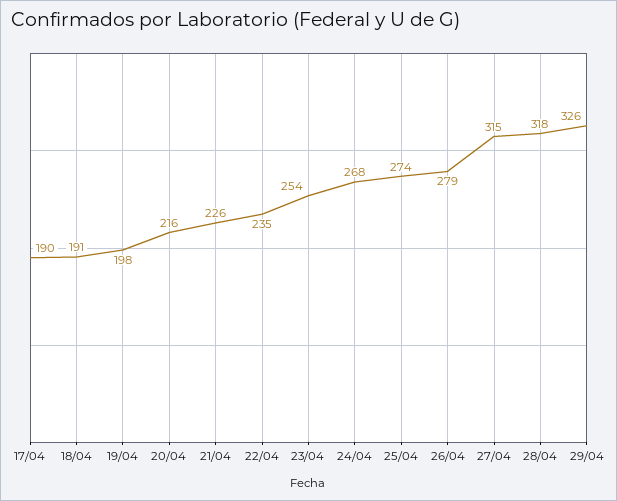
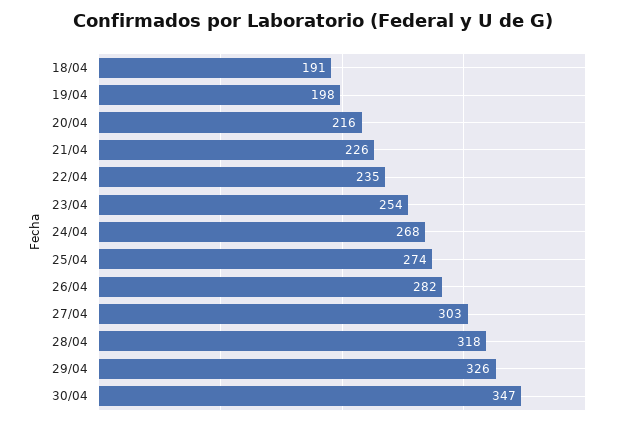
17/04: 190 -> none
26/04: 279 -> 282
27/04: 315 -> 303
30/04: none -> 347

